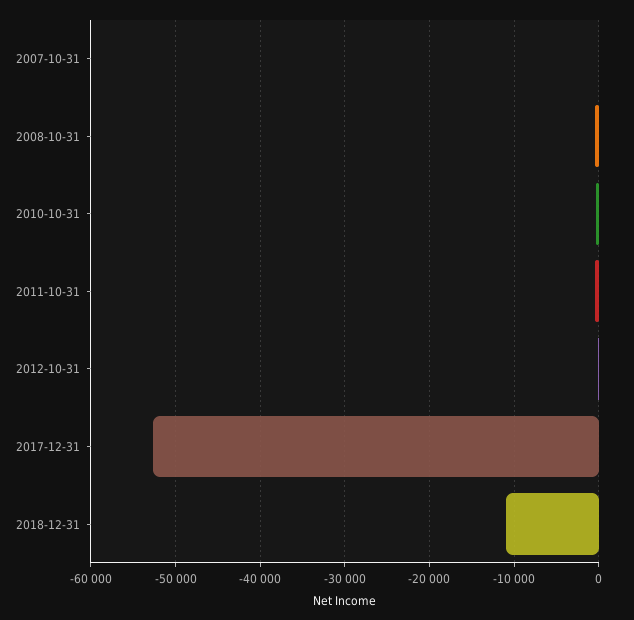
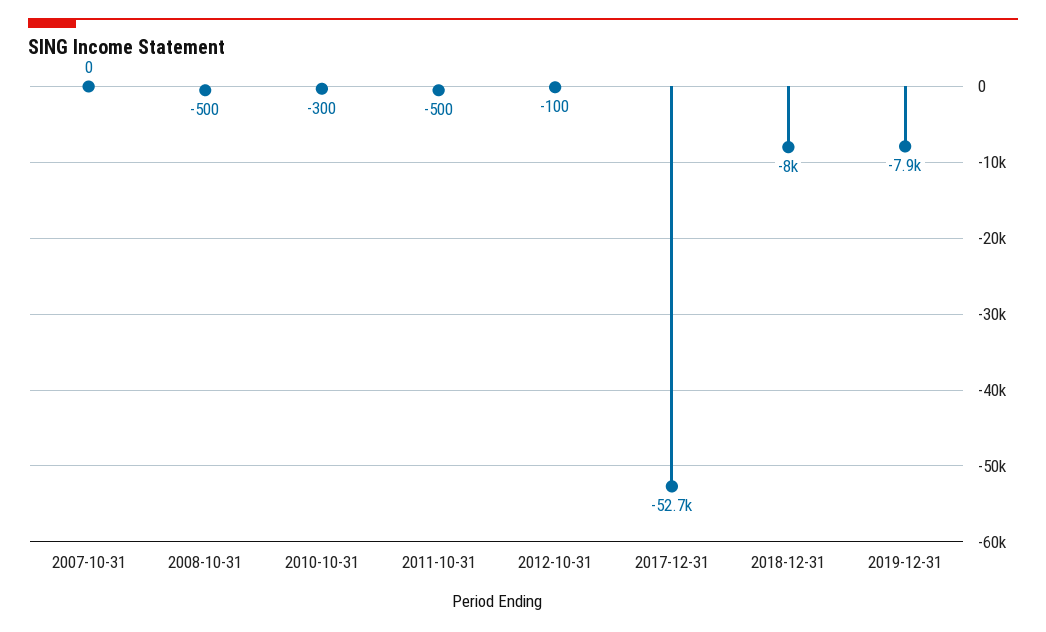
2018-12-31: -11000 -> -8000
2019-12-31: none -> -7900

